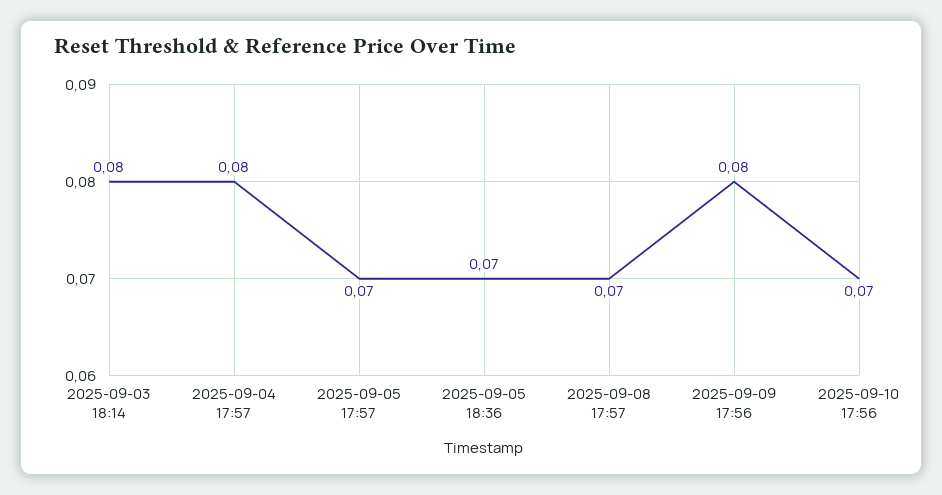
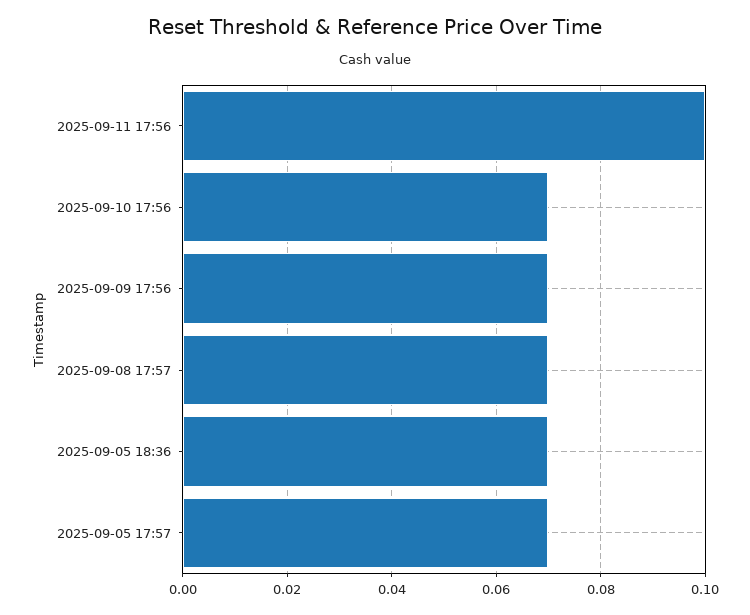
2025-09-03 18:14: 0.08 -> none
2025-09-04 17:57: 0.08 -> none
2025-09-09 17:56: 0.08 -> 0.07
2025-09-11 17:56: none -> 0.1

